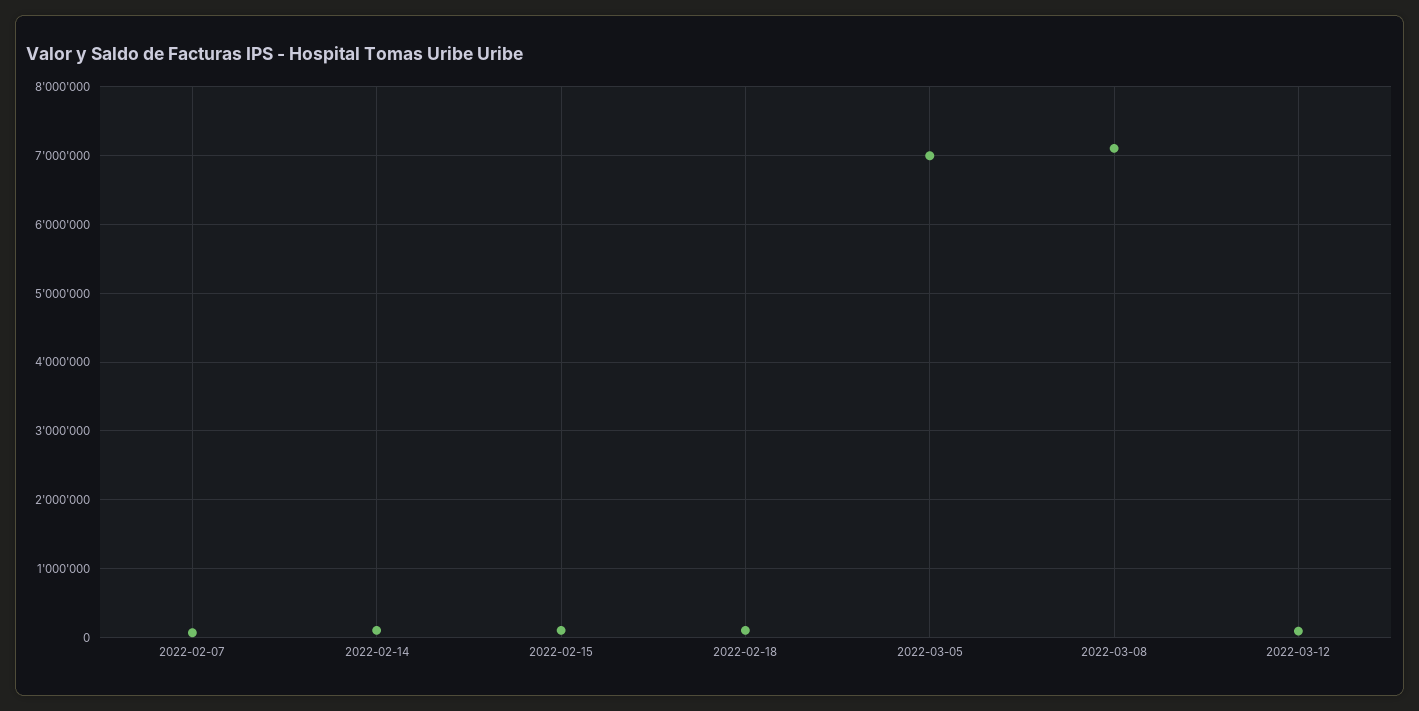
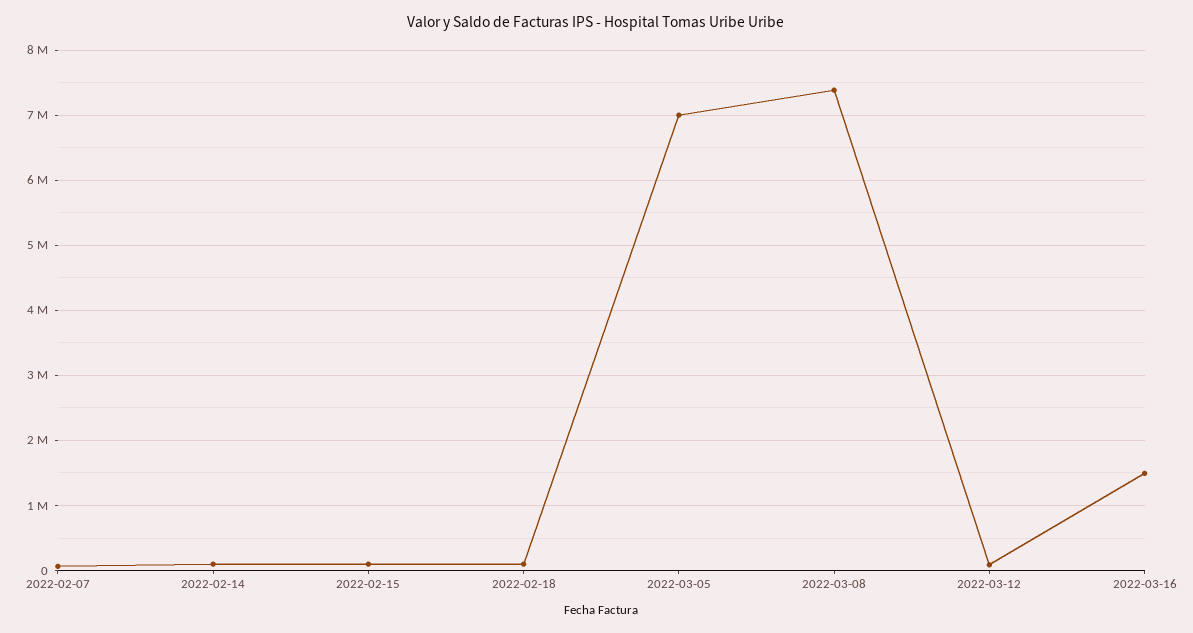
2022-03-08: 7100000 -> 7400000
2022-03-16: none -> 1500000

